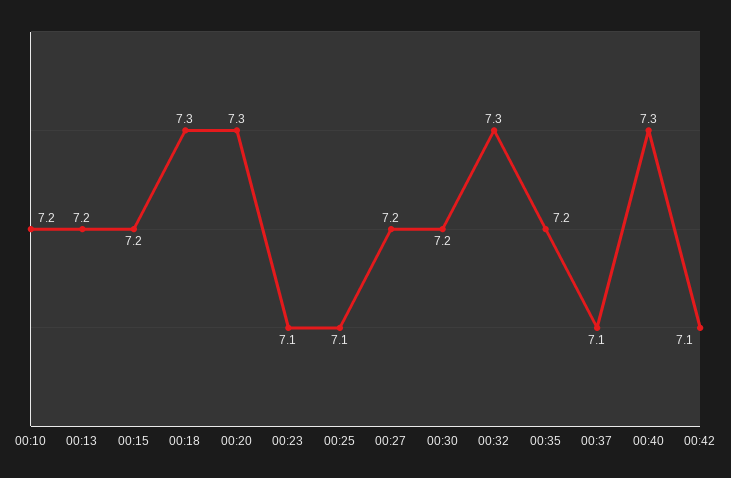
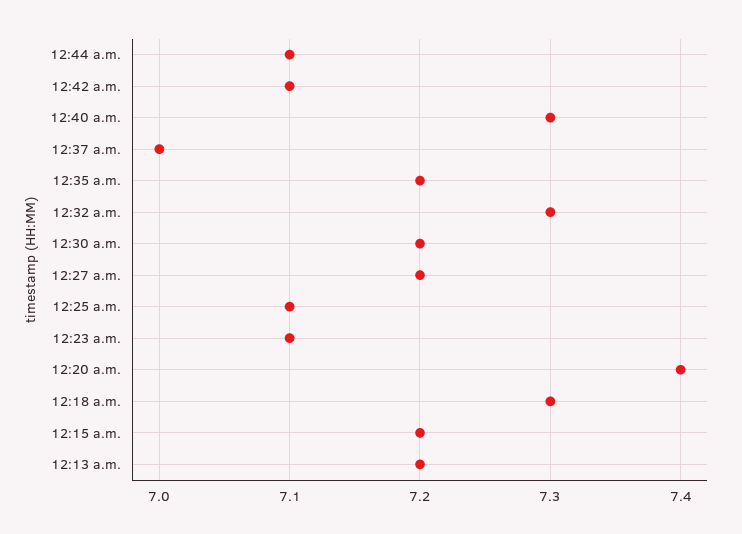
00:10: 7.2 -> none
00:20: 7.3 -> 7.4
00:37: 7.1 -> 7
12:44 a.m.: none -> 7.1

